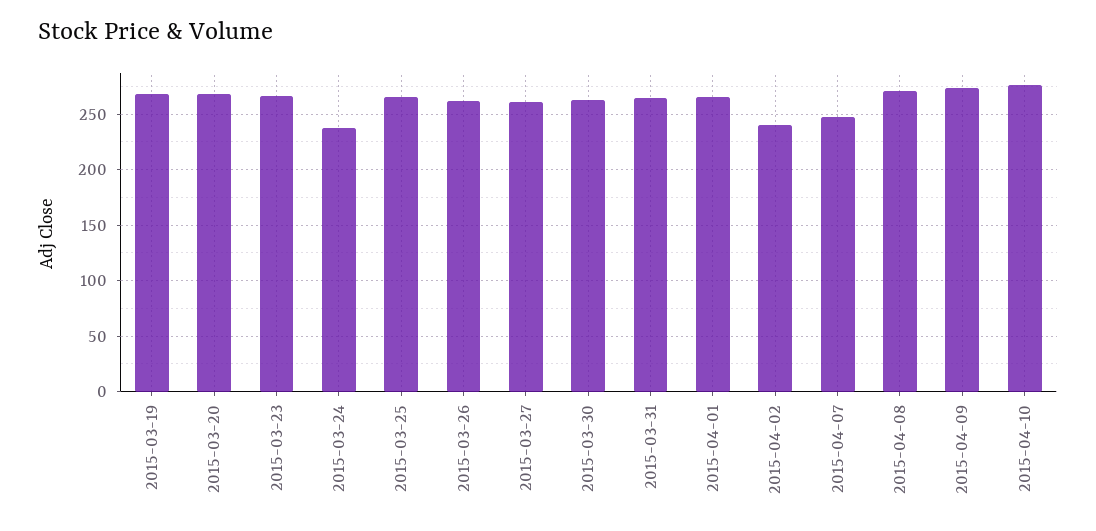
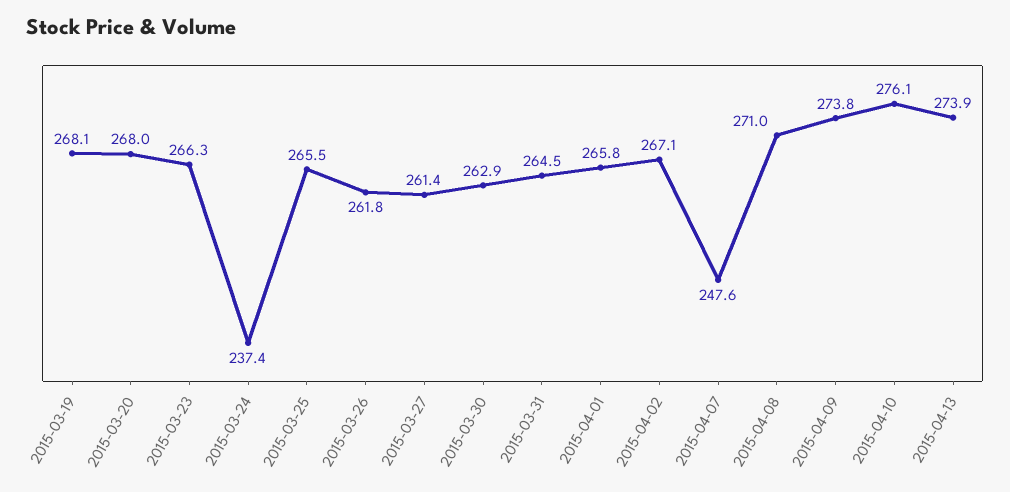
2015-04-02: 240 -> 267.1
2015-04-13: none -> 273.9

